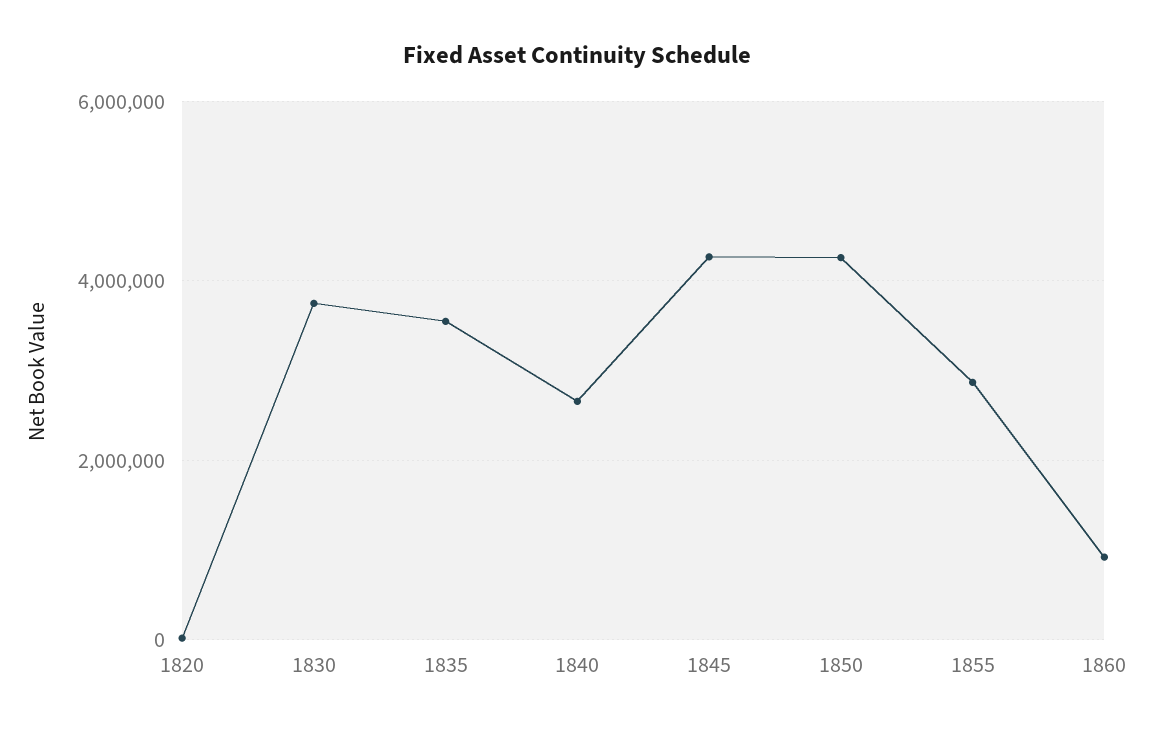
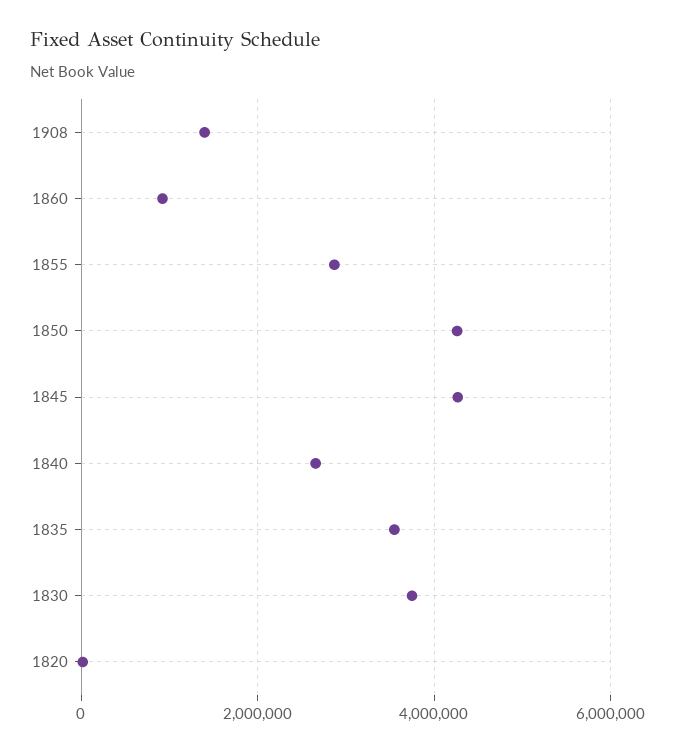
1908: none -> 1400000

